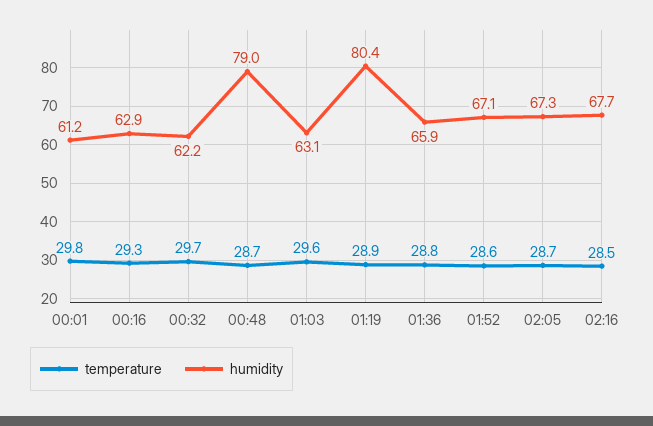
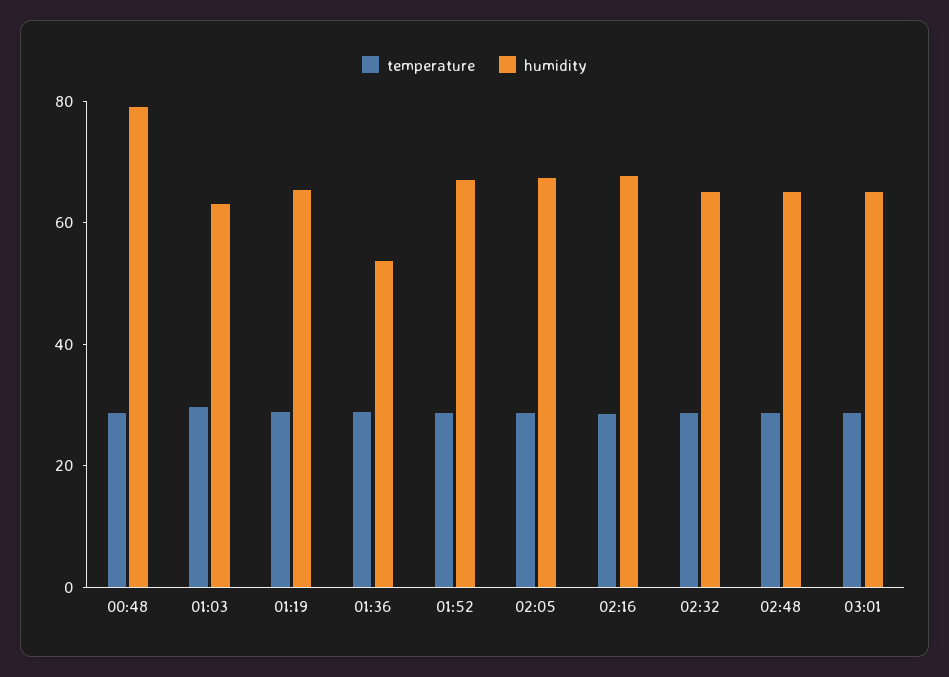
temperature, 00:01: 29.8 -> none
humidity, 00:01: 61.2 -> none
temperature, 00:16: 29.3 -> none
humidity, 00:16: 62.9 -> none
temperature, 00:32: 29.7 -> none
humidity, 00:32: 62.2 -> none
humidity, 01:19: 80.4 -> 65
humidity, 01:36: 65.9 -> 55
temperature, 02:32: none -> 30
humidity, 02:32: none -> 65
temperature, 02:48: none -> 30
humidity, 02:48: none -> 65
temperature, 03:01: none -> 30
humidity, 03:01: none -> 65

